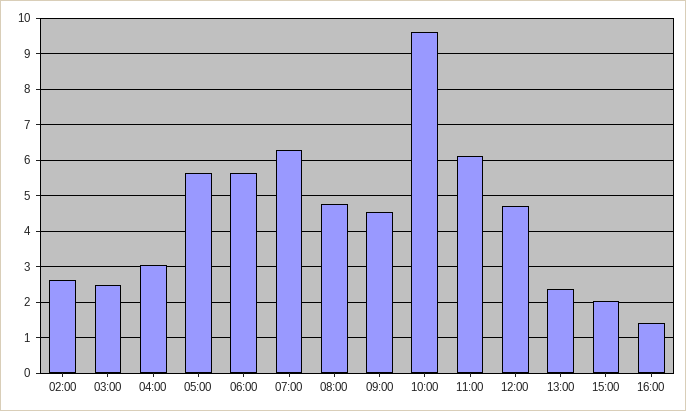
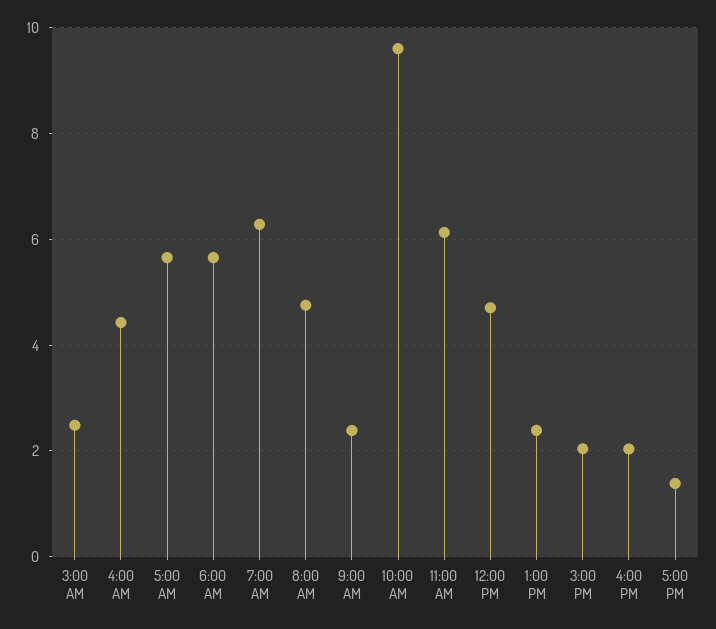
02:00: 2.6 -> none
04:00: 3 -> 4.4
09:00: 4.6 -> 2.4
16:00: 1.4 -> 2
5:00 PM: none -> 1.4

